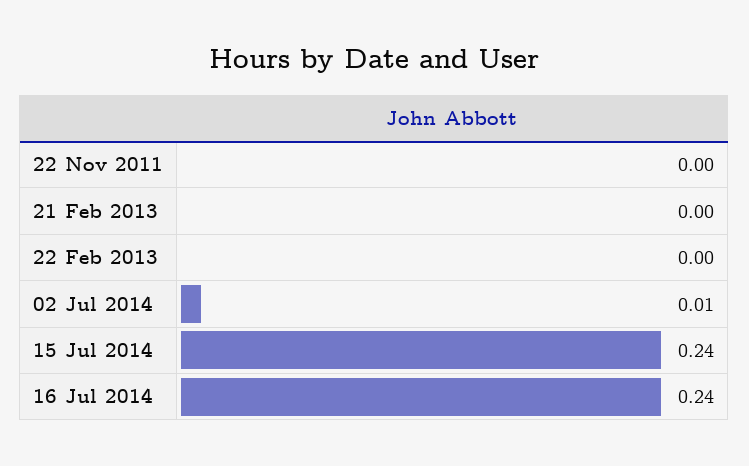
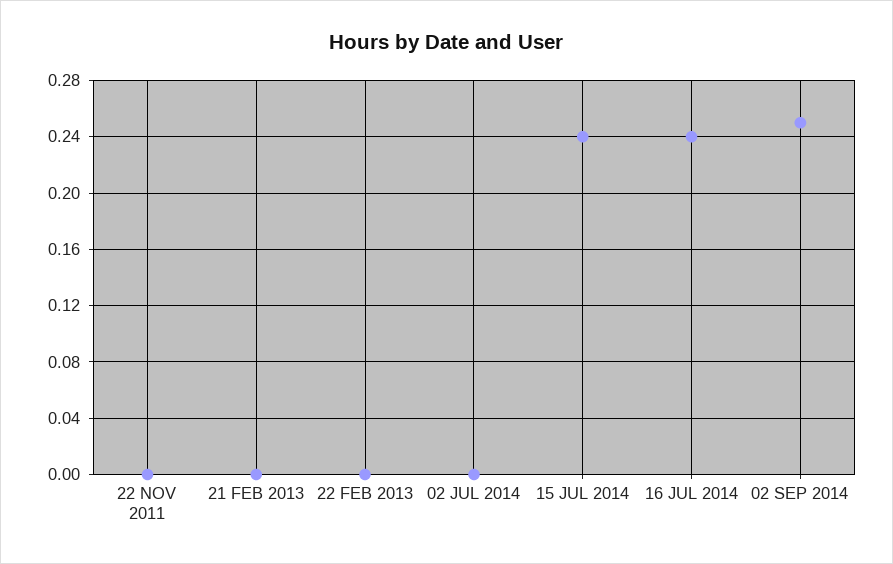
02 Jul 2014: 0.01 -> 0
02 SEP 2014: none -> 0.25

